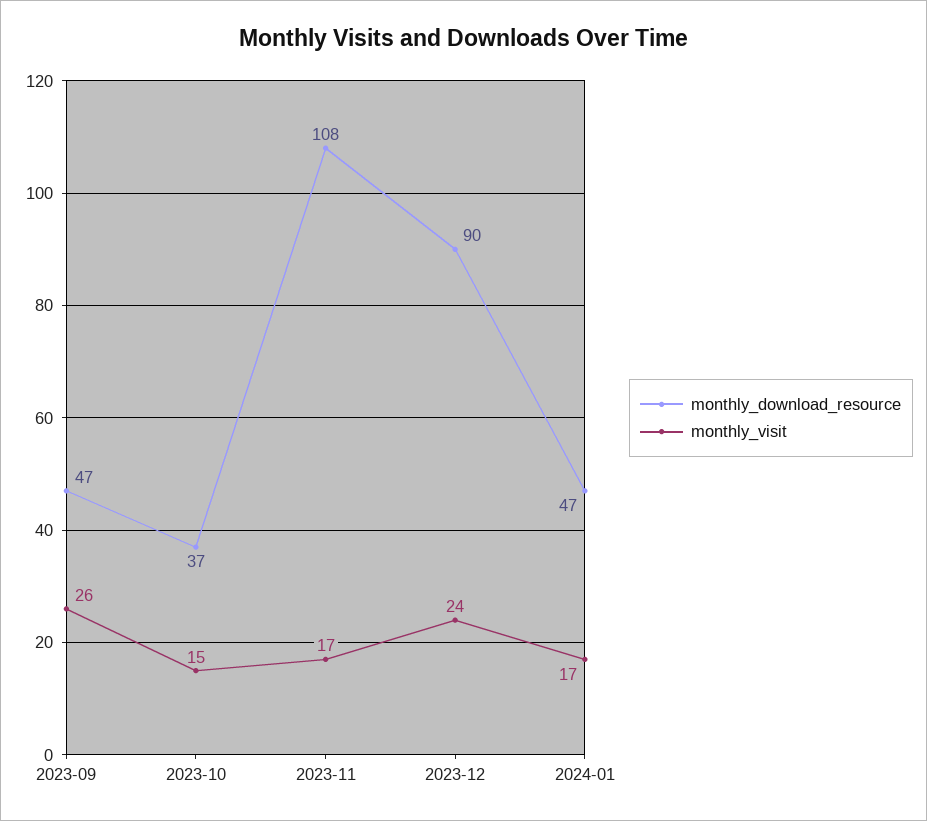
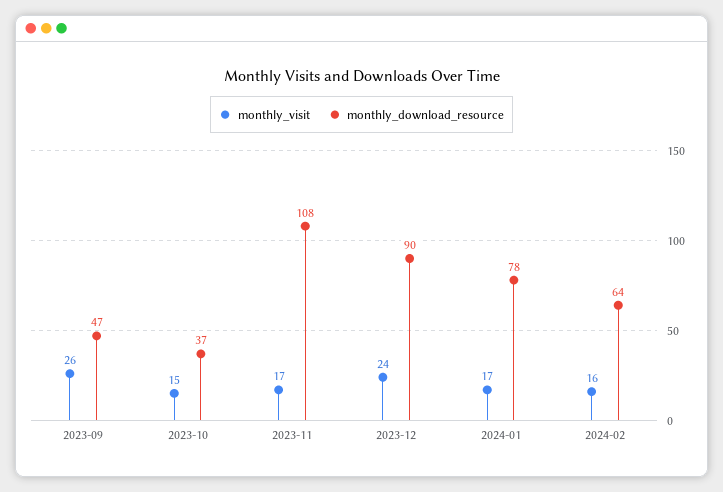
monthly_download_resource, 2024-01: 47 -> 78
monthly_visit, 2024-02: none -> 16
monthly_download_resource, 2024-02: none -> 64

